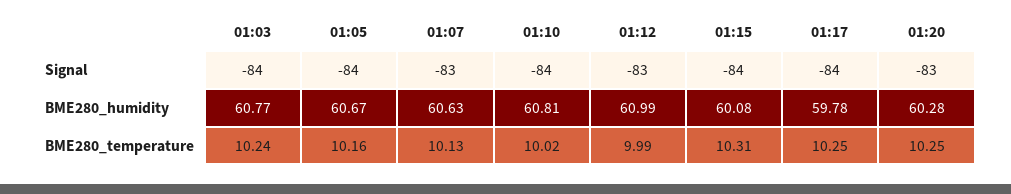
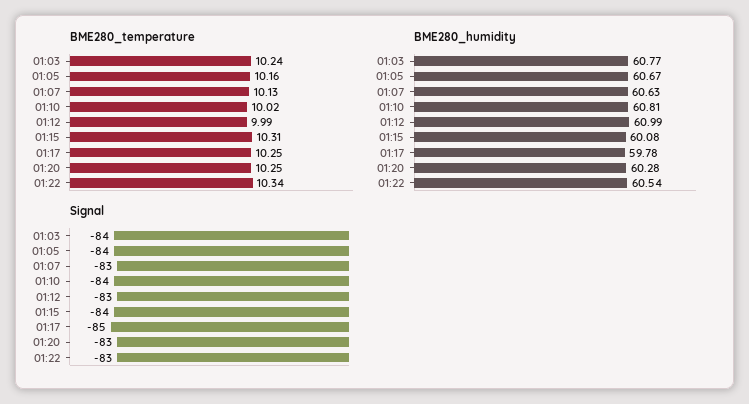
Signal, 01:17: -84 -> -85
BME280_temperature, 01:22: none -> 10.34
BME280_humidity, 01:22: none -> 60.54
Signal, 01:22: none -> -83

